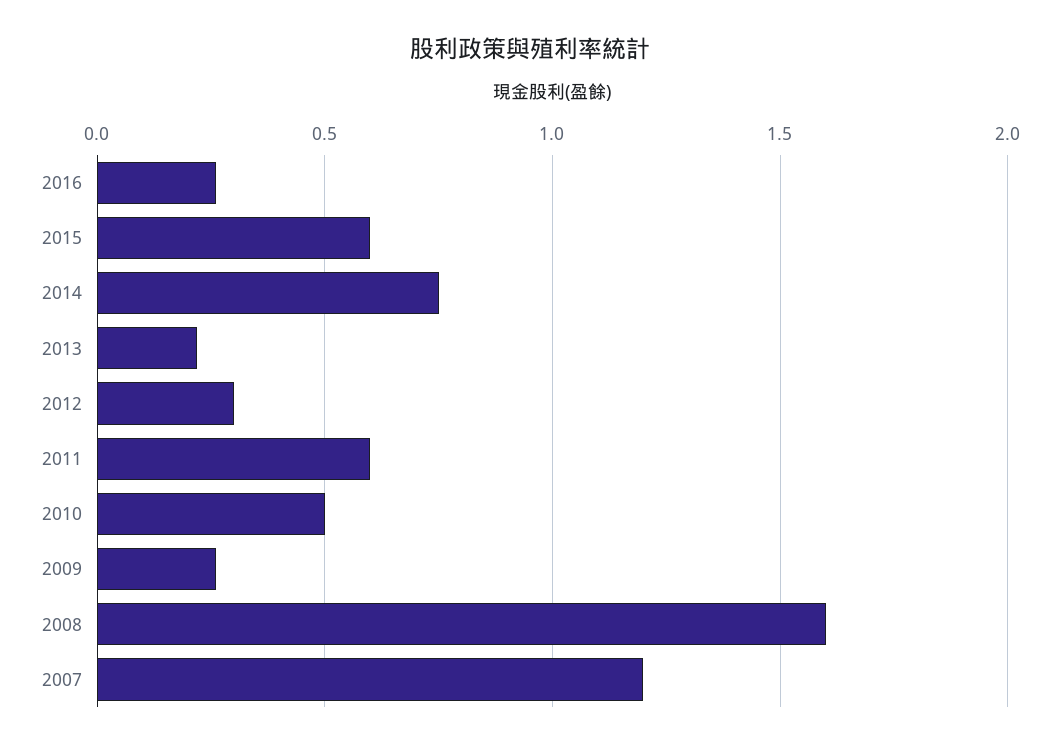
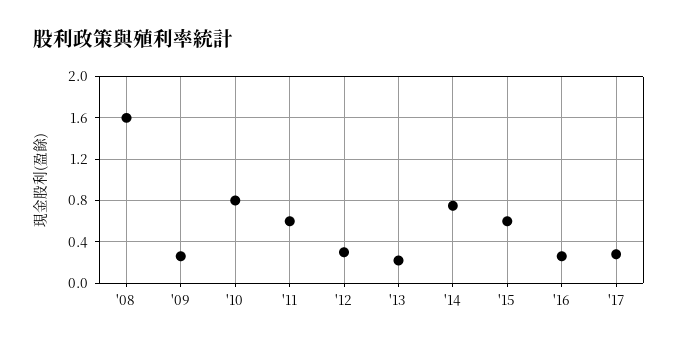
2010: 0.5 -> 0.8
2007: 1.2 -> none
'17: none -> 0.3

